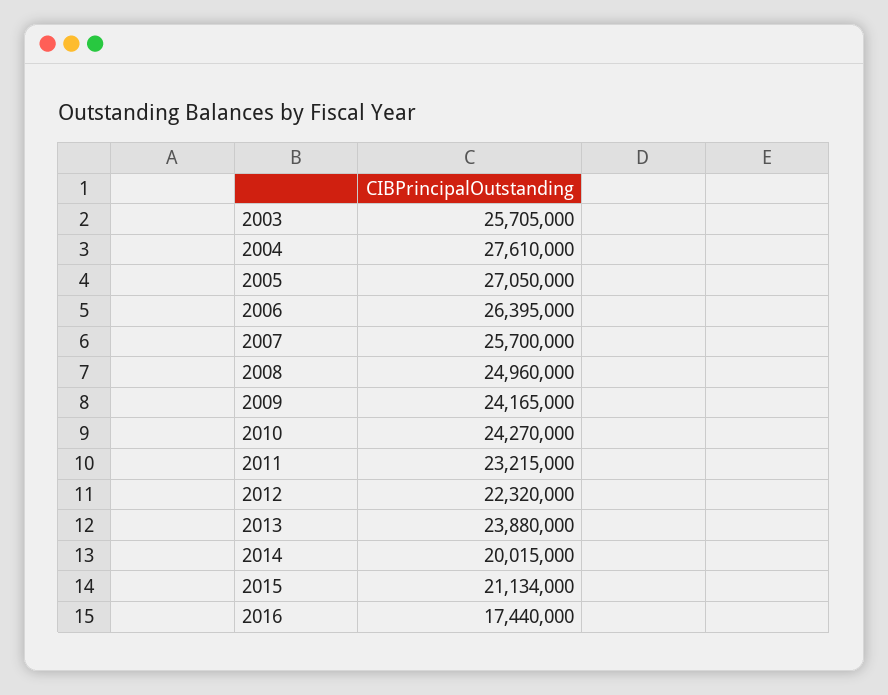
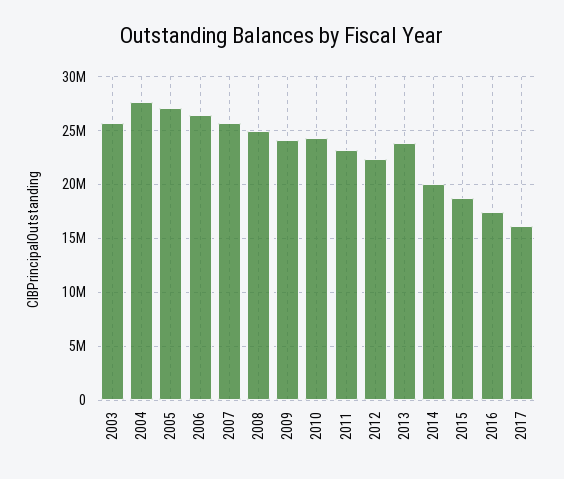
2015: 21134000 -> 19000000
2017: none -> 16000000

